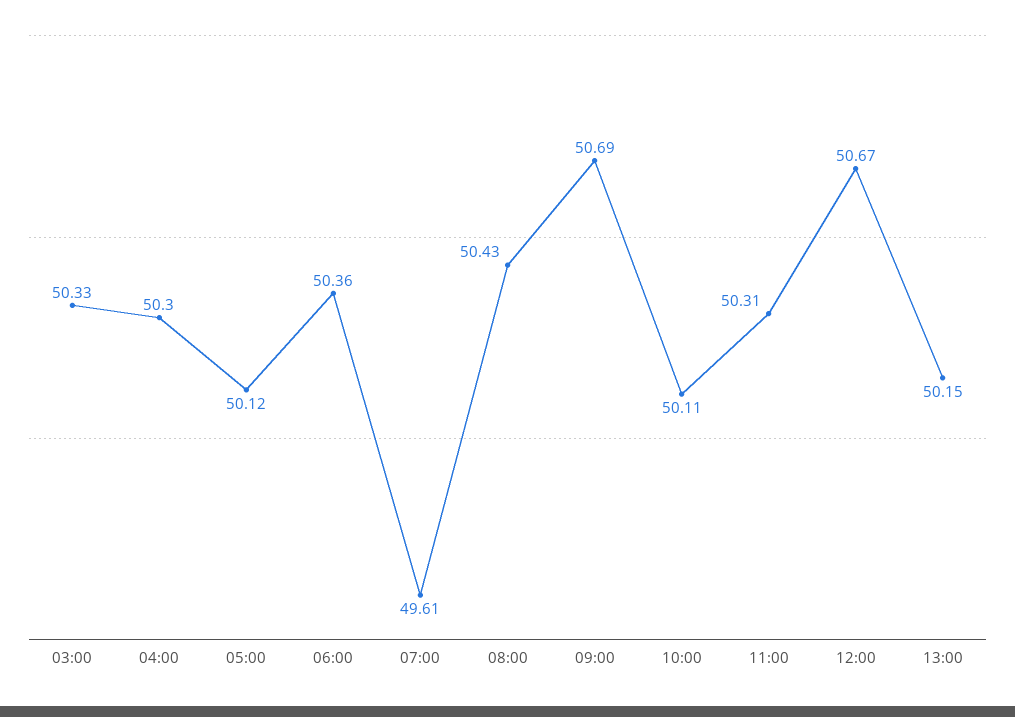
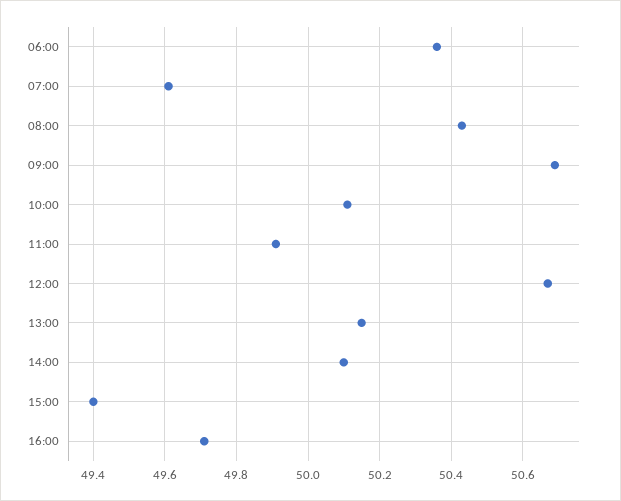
03:00: 50.33 -> none
04:00: 50.3 -> none
05:00: 50.12 -> none
11:00: 50.31 -> 49.9
14:00: none -> 50.1
15:00: none -> 49.4
16:00: none -> 49.7

